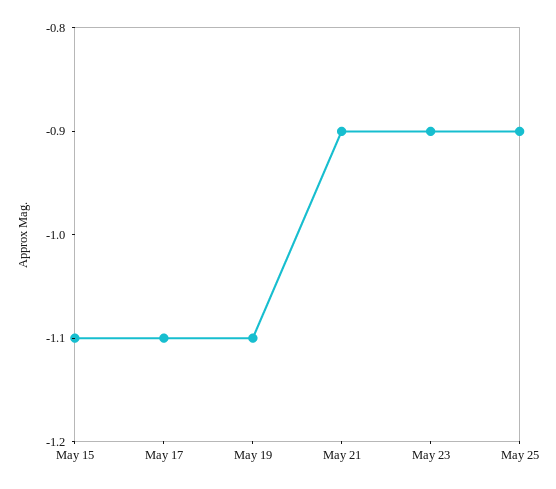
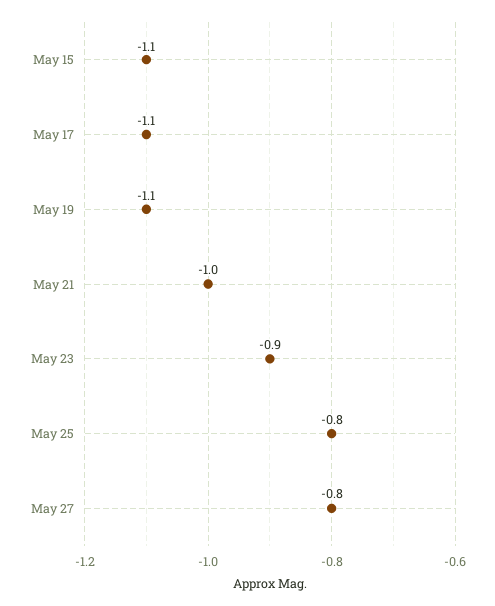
May 21: -0.9 -> -1
May 25: -0.9 -> -0.8
May 27: none -> -0.8

